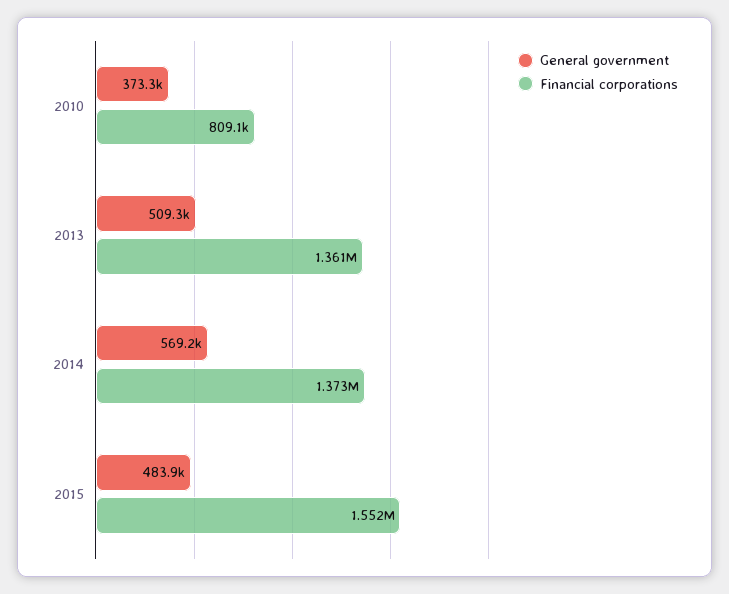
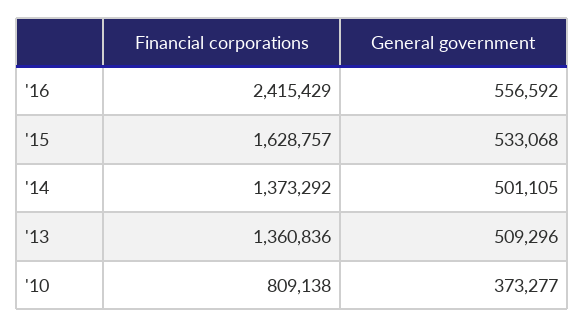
General government, 2014: 569200 -> 501105
General government, 2015: 483900 -> 533068
Financial corporations, 2015: 1552000 -> 1628757
Financial corporations, '16: none -> 2415429
General government, '16: none -> 556592

